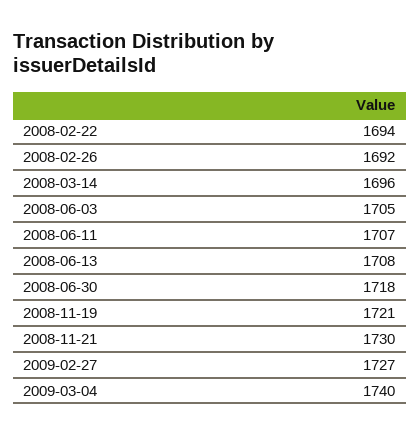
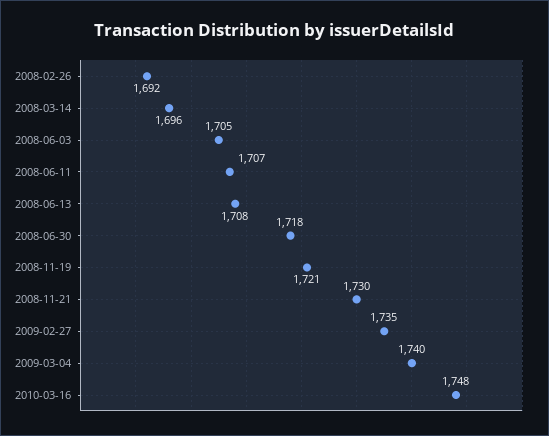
2008-02-22: 1694 -> none
2009-02-27: 1727 -> 1735
2010-03-16: none -> 1748

